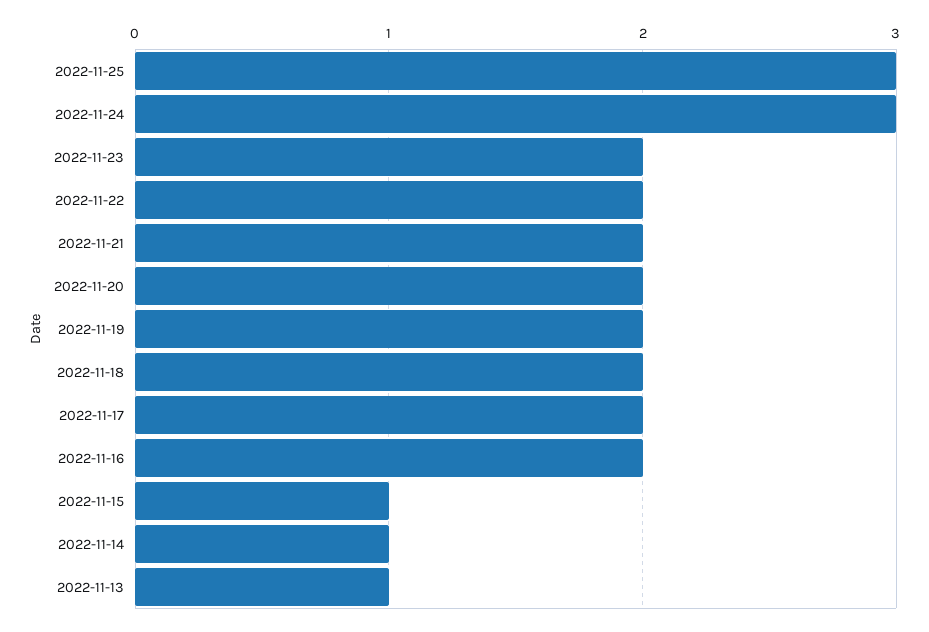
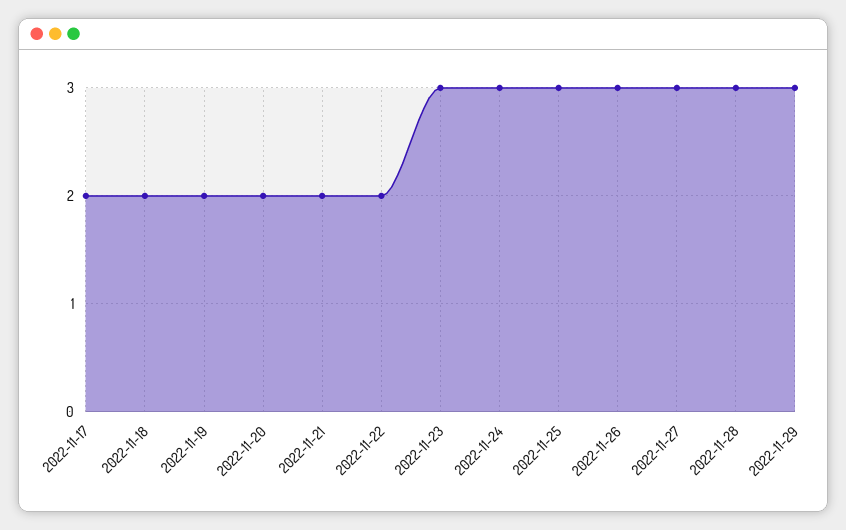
2022-11-23: 2 -> 3
2022-11-16: 2 -> none
2022-11-15: 1 -> none
2022-11-14: 1 -> none
2022-11-13: 1 -> none
2022-11-26: none -> 3
2022-11-27: none -> 3
2022-11-28: none -> 3
2022-11-29: none -> 3

